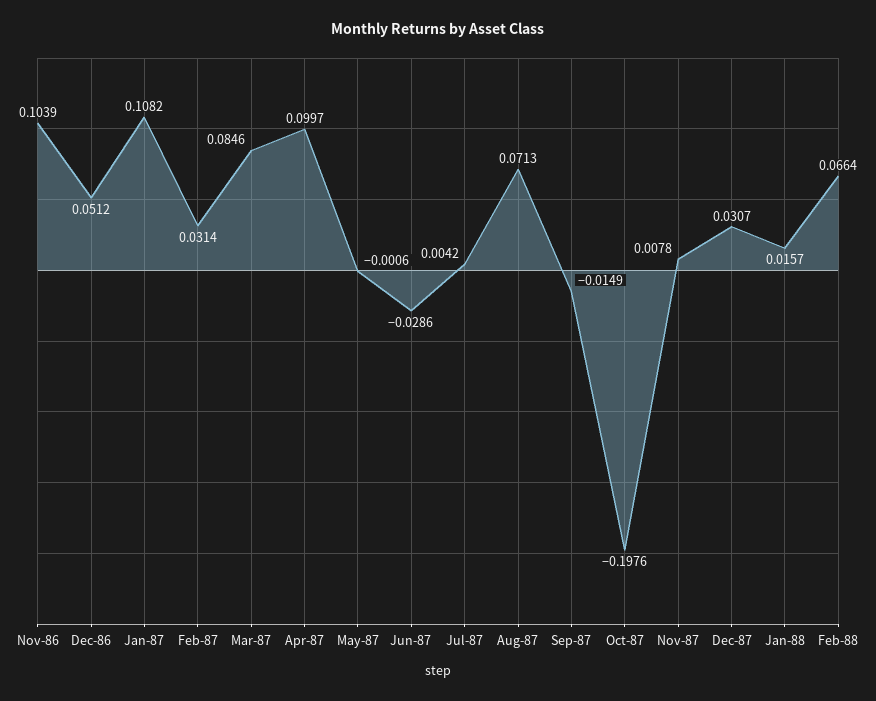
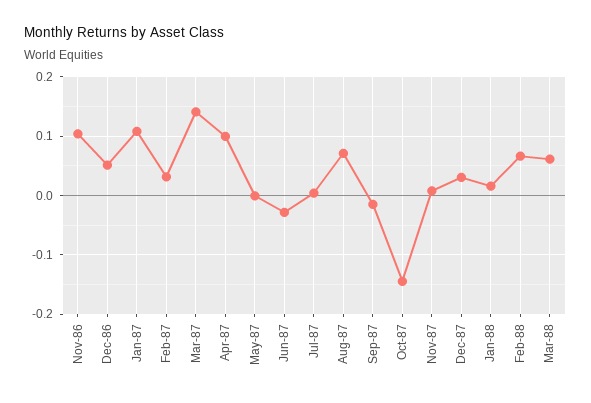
Mar-87: 0.0846 -> 0.14
Oct-87: -0.1976 -> -0.14
Mar-88: none -> 0.06

